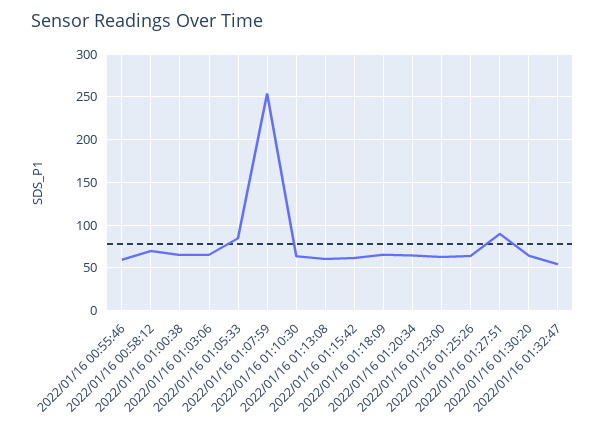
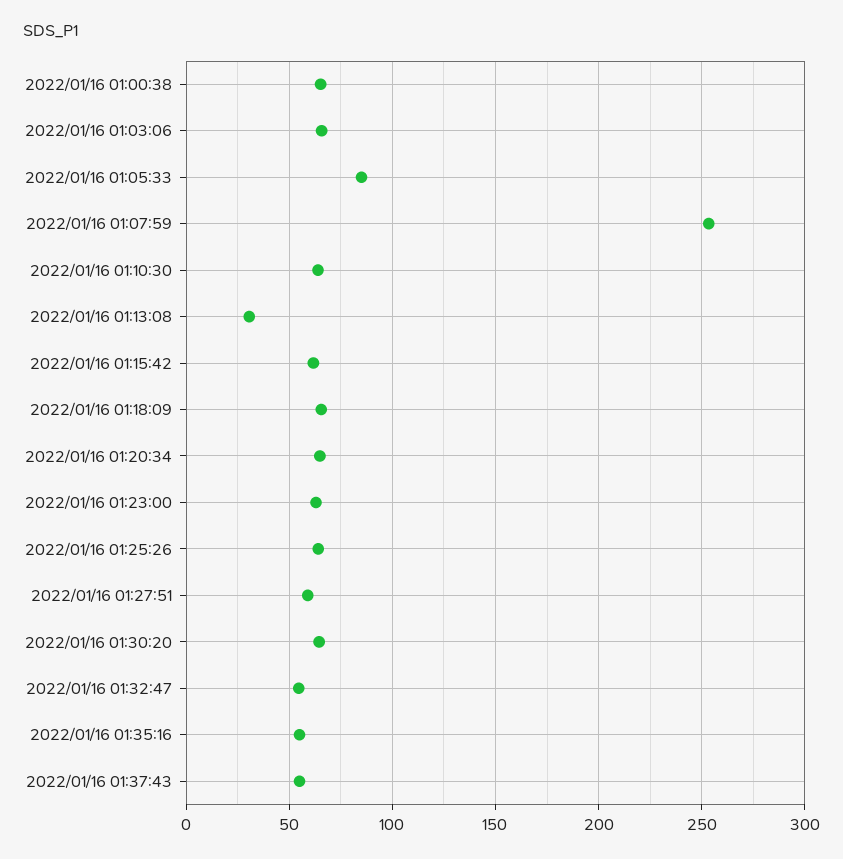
2022/01/16 00:55:46: 60 -> none
2022/01/16 00:58:12: 70 -> none
2022/01/16 01:13:08: 60 -> 30
2022/01/16 01:27:51: 90 -> 60
2022/01/16 01:35:16: none -> 55
2022/01/16 01:37:43: none -> 55

